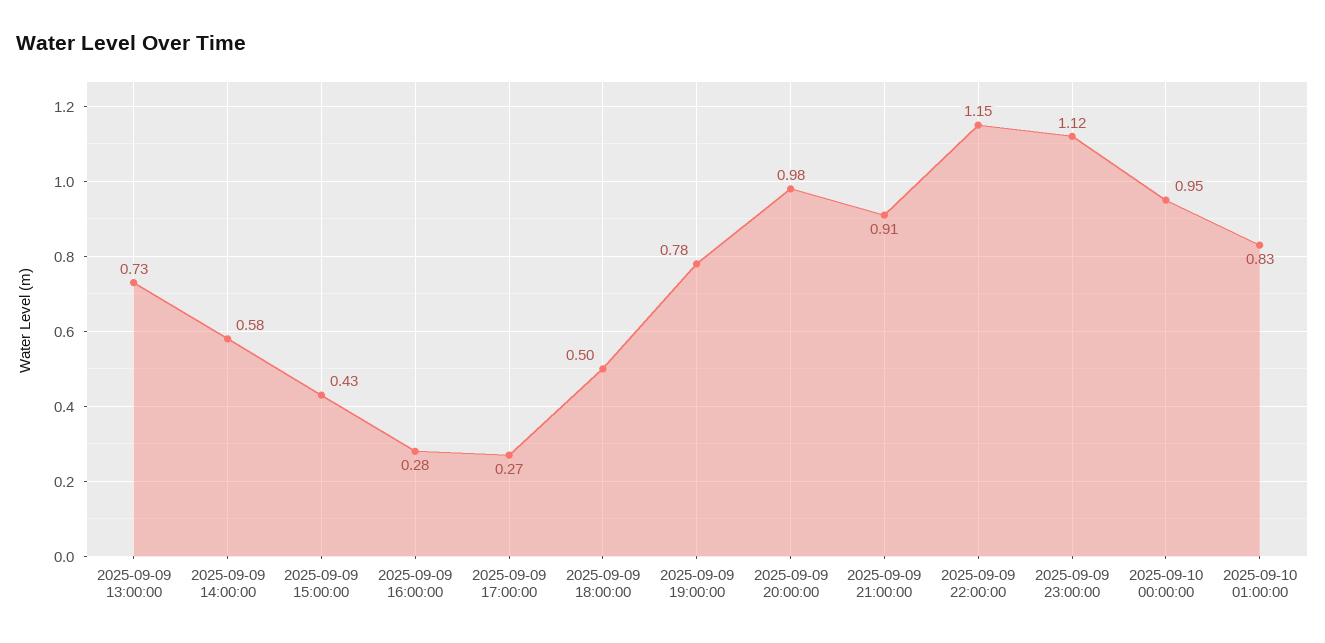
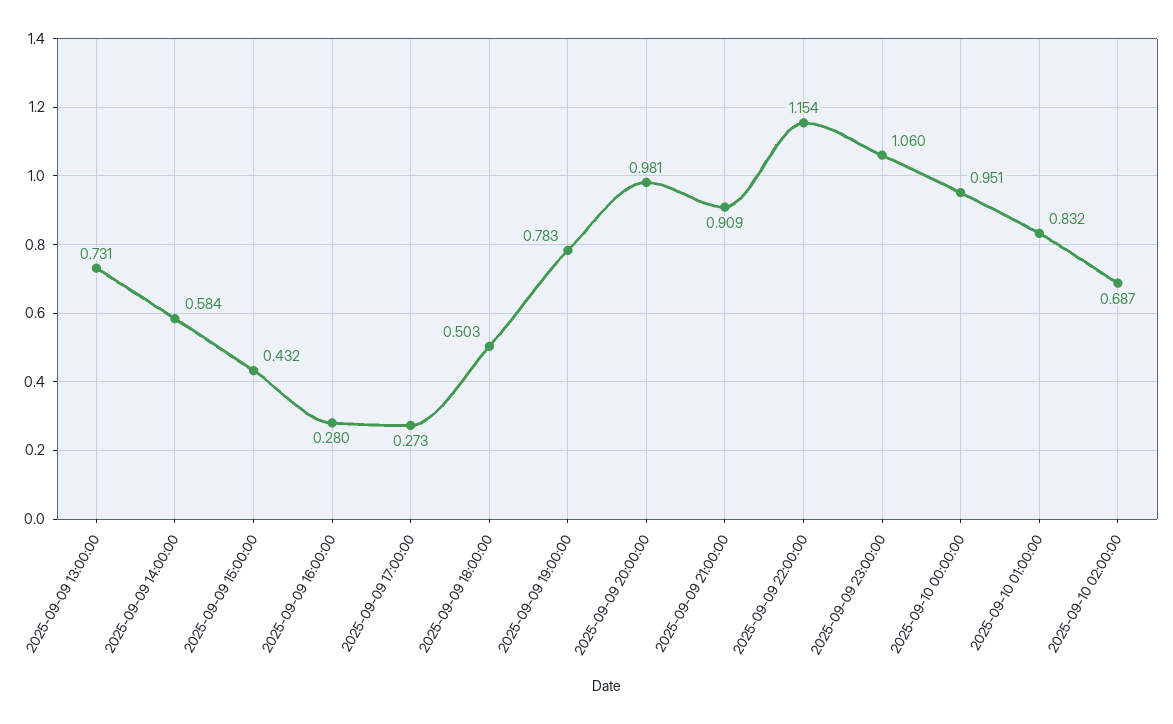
2025-09-09 23:00:00: 1.12 -> 1.06
2025-09-10 02:00:00: none -> 0.687

